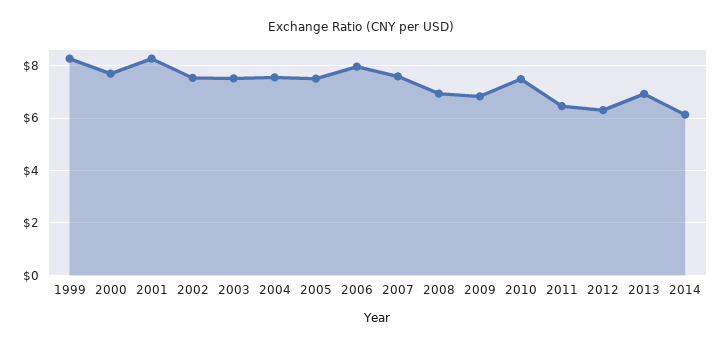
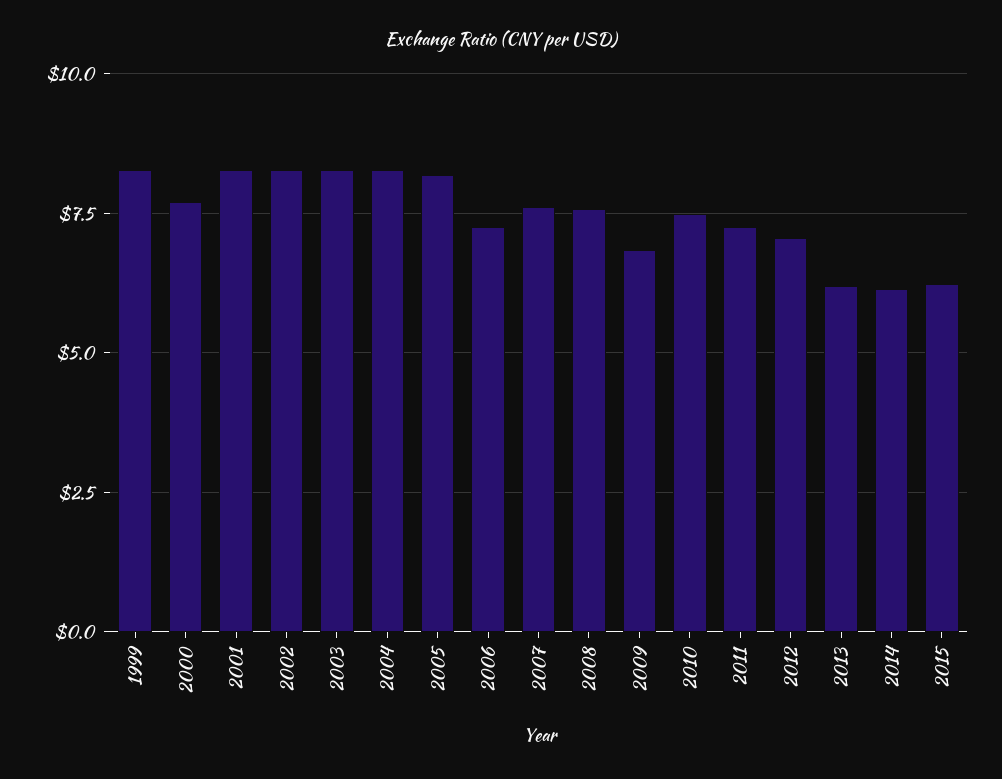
2002: 7.5 -> 8.25
2003: 7.5 -> 8.25
2004: 7.5 -> 8.25
2005: 7.5 -> 8.25
2006: 8 -> 7.25
2008: 7 -> 7.5
2011: 6.5 -> 7.25
2012: 6.25 -> 7
2013: 7 -> 6.25
2015: none -> 6.25

